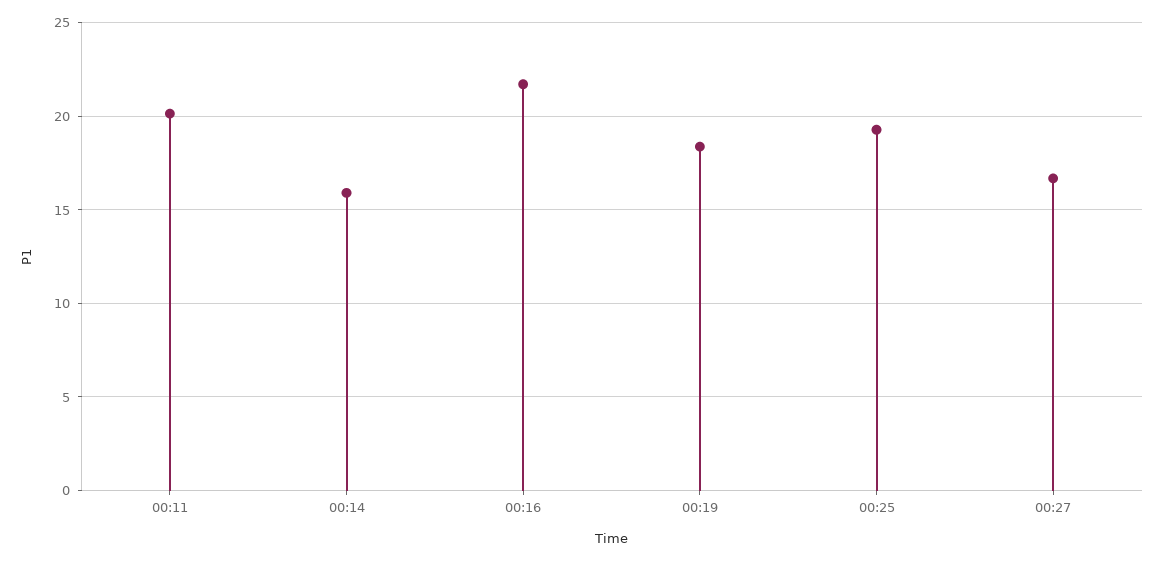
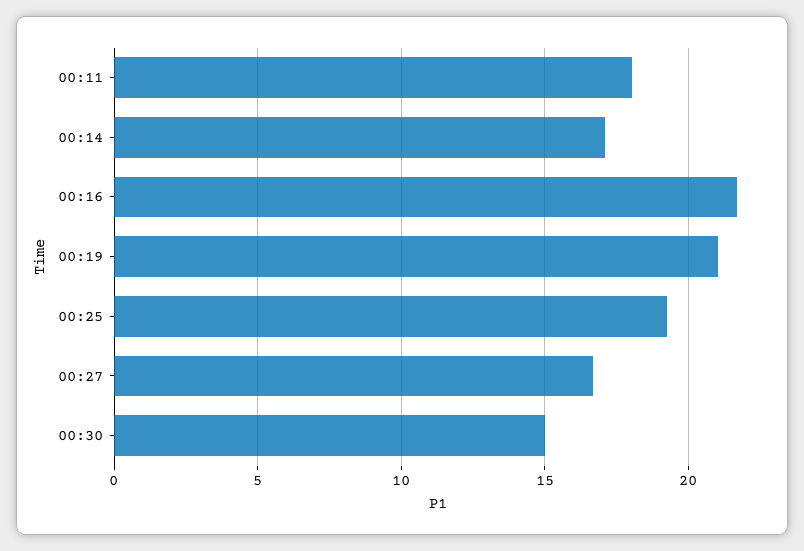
00:11: 20 -> 18
00:14: 16 -> 17
00:19: 18.5 -> 21
00:30: none -> 15

